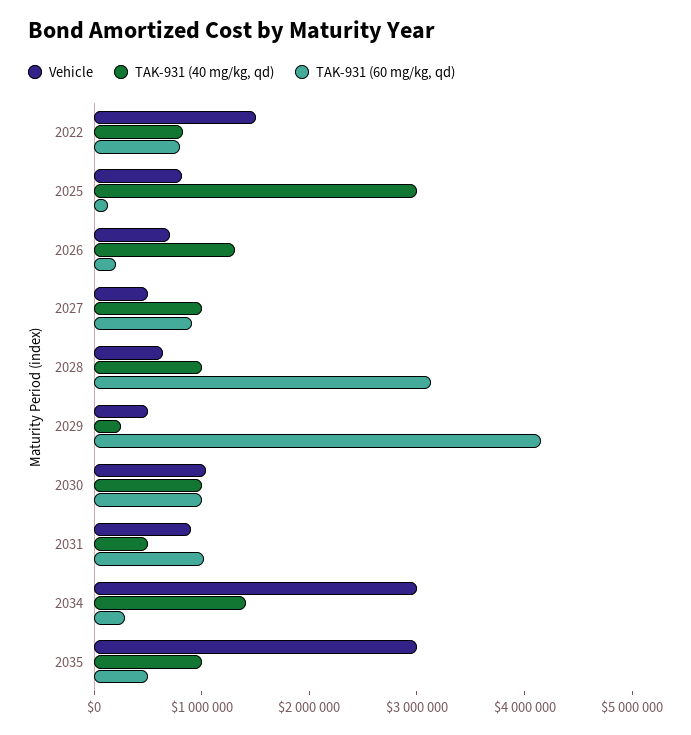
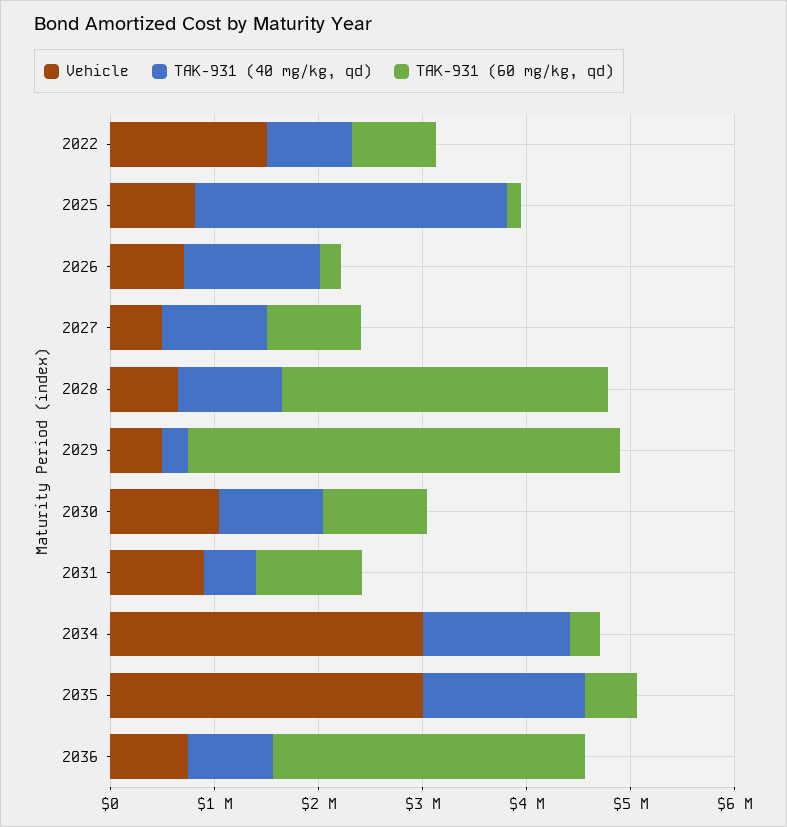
TAK-931 (40 mg/kg, qd), 2035: 1000000 -> 1600000
Vehicle, 2036: none -> 800000
TAK-931 (40 mg/kg, qd), 2036: none -> 800000
TAK-931 (60 mg/kg, qd), 2036: none -> 3000000

